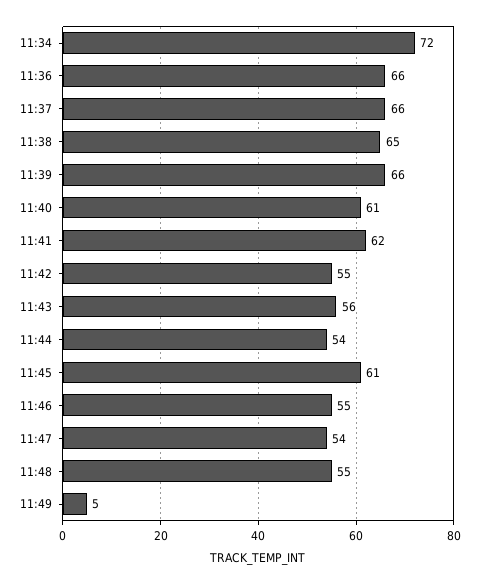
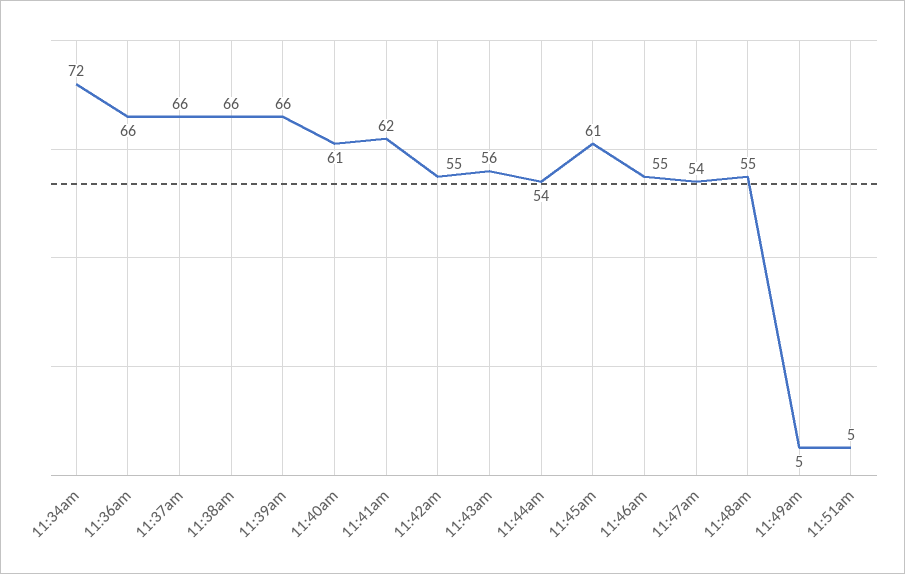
11:38: 65 -> 66
11:51am: none -> 5

